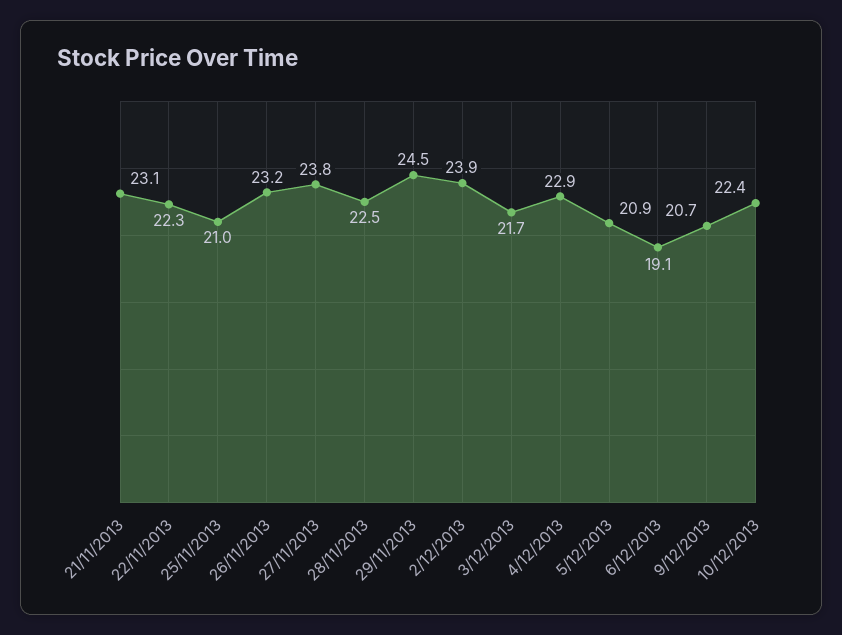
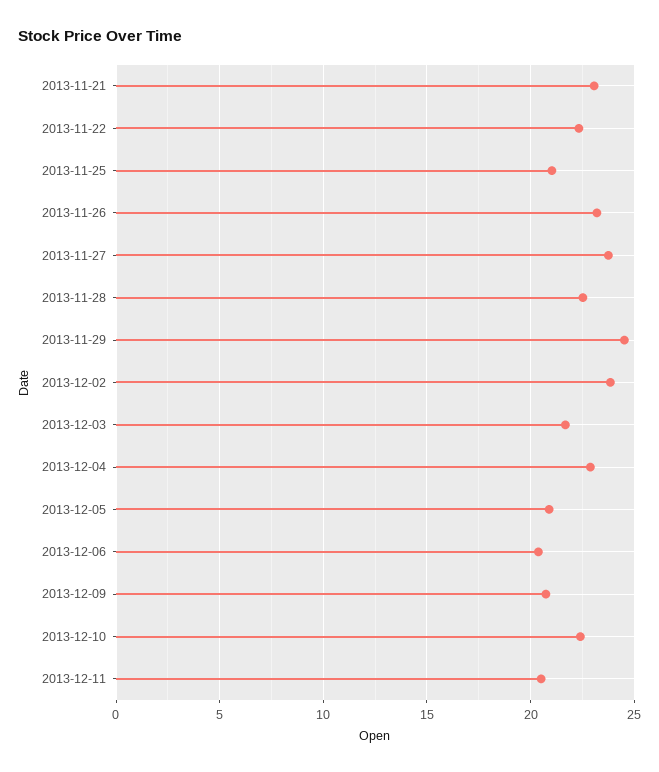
6/12/2013: 19.1 -> 20.5
2013-12-11: none -> 20.5

